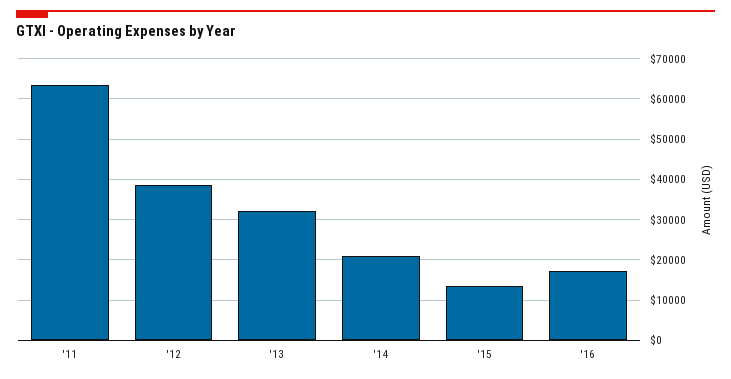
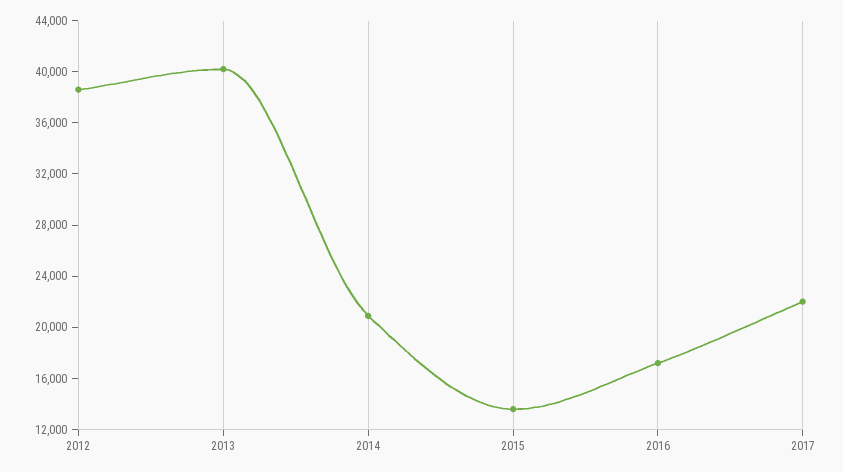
'11: 64000 -> none
'13: 32000 -> 40000
2017: none -> 22000

